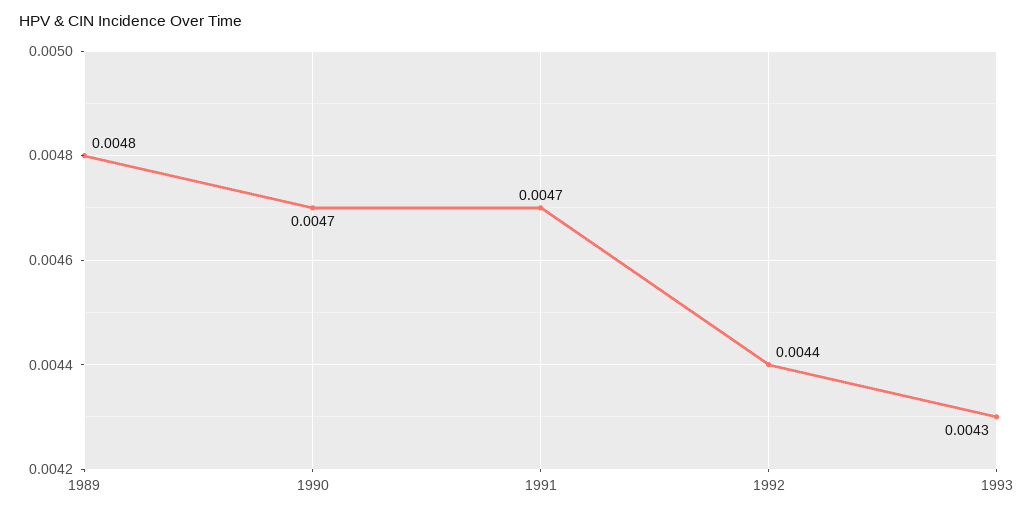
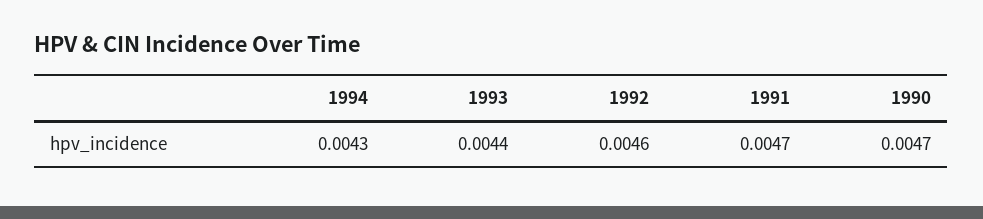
1989: 0.0048 -> none
1992: 0.0044 -> 0.0046
1993: 0.0043 -> 0.0044
1994: none -> 0.0043

